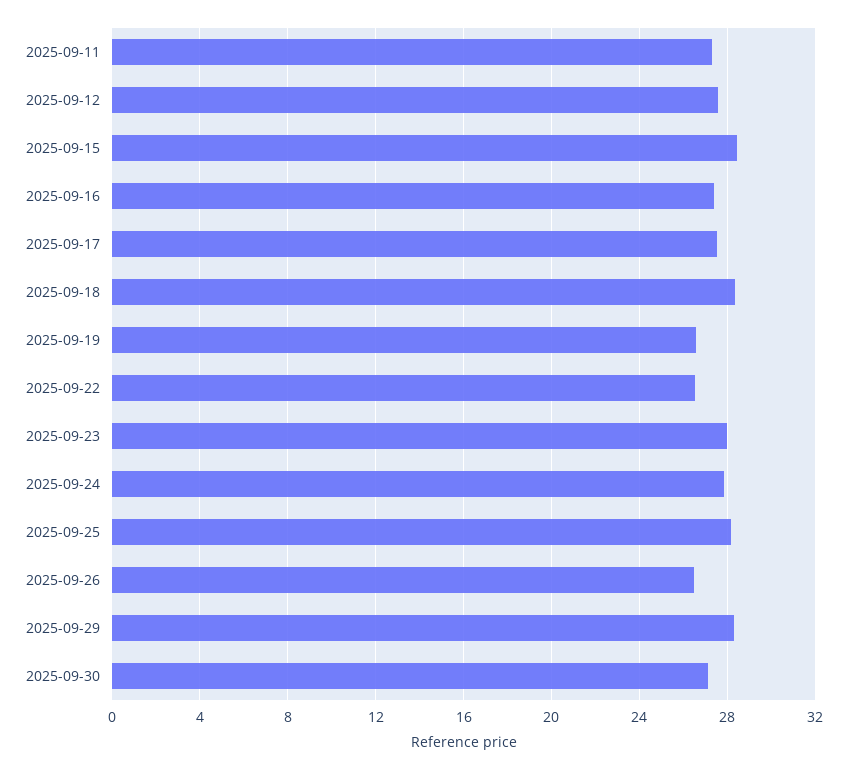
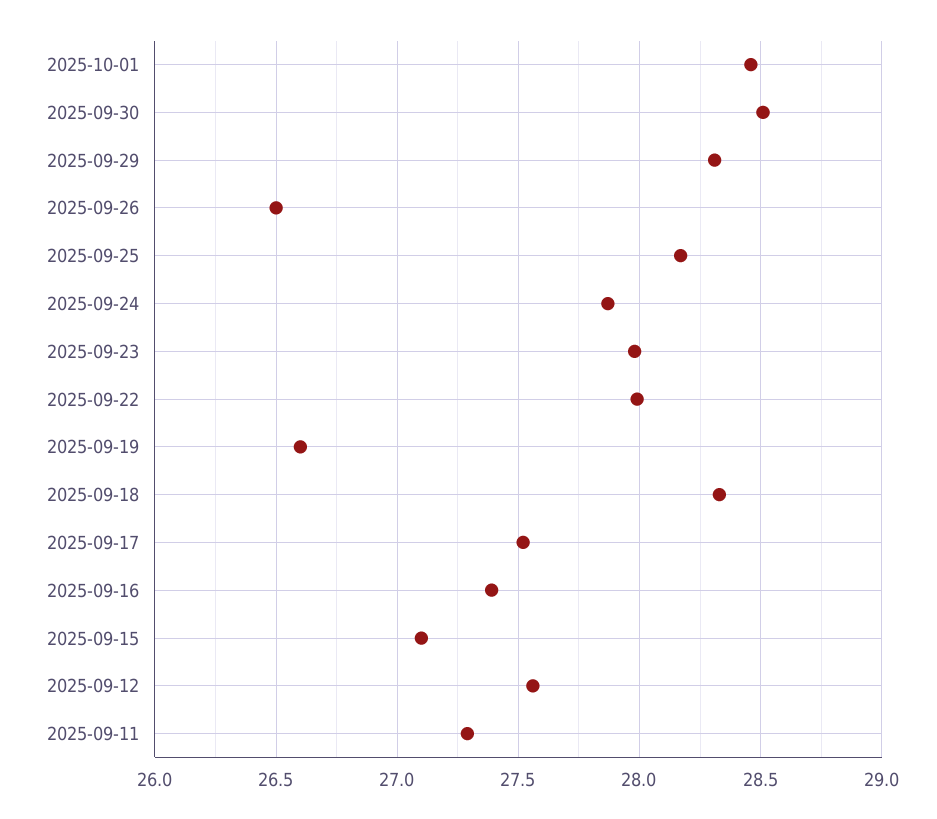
2025-09-15: 28.5 -> 27.1
2025-09-22: 26.5 -> 28
2025-09-30: 27 -> 28.5
2025-10-01: none -> 28.45

